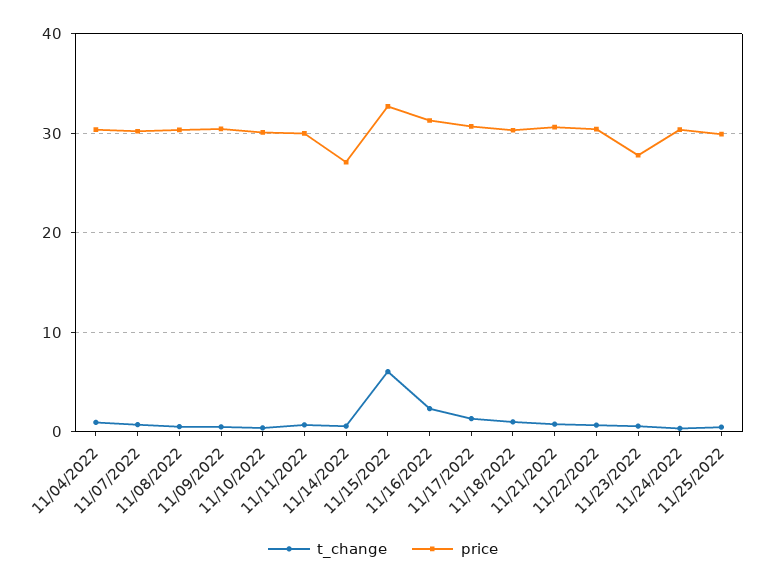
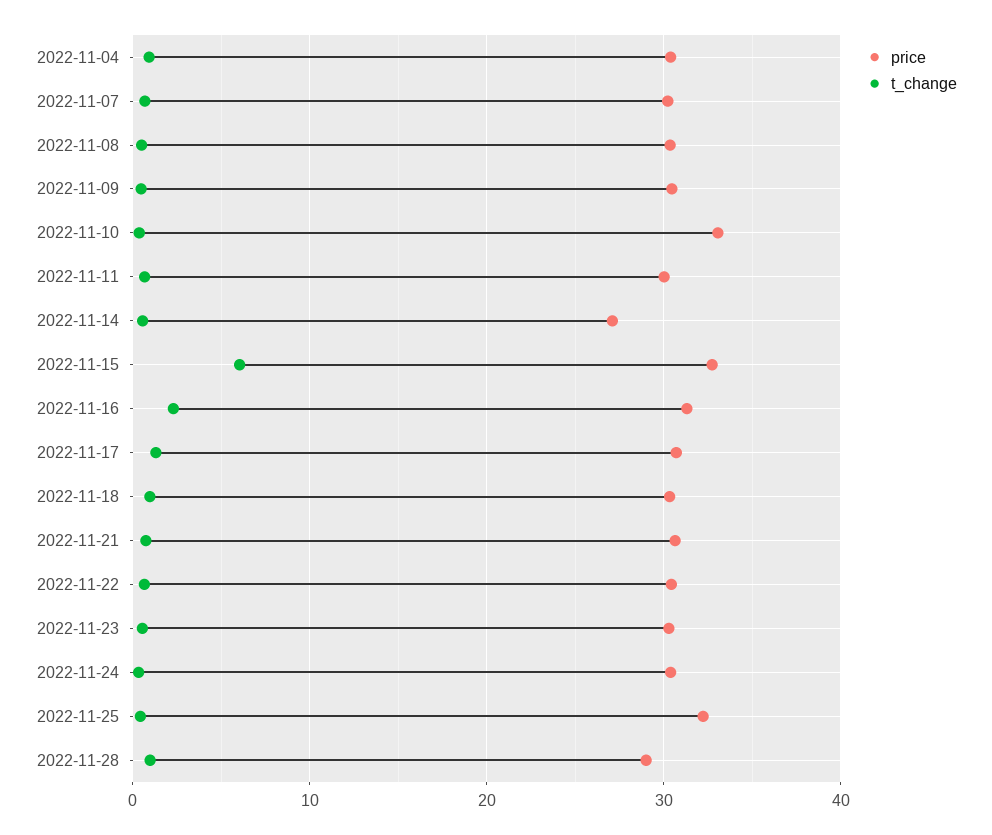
price, 11/10/2022: 30 -> 33
price, 11/23/2022: 28 -> 30
price, 11/25/2022: 30 -> 32
price, 2022-11-28: none -> 29
t_change, 2022-11-28: none -> 1

